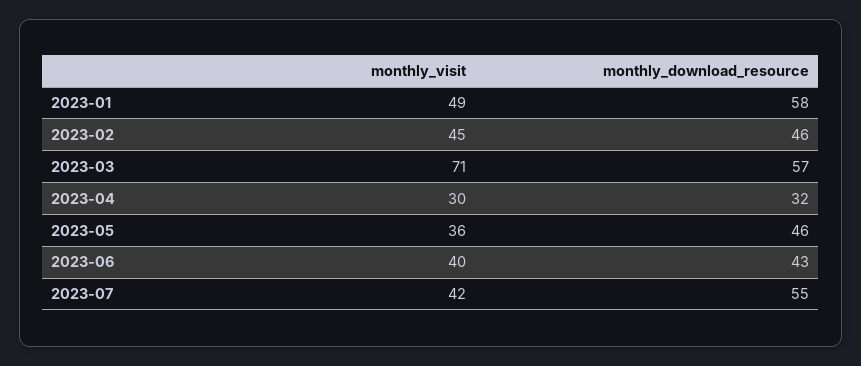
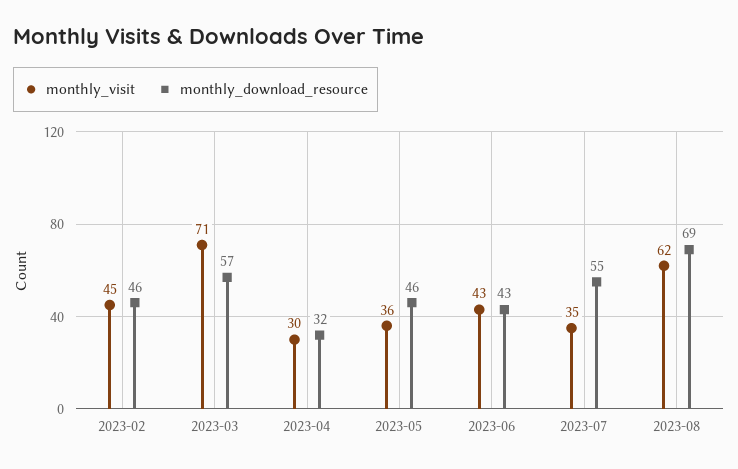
monthly_visit, 2023-01: 49 -> none
monthly_download_resource, 2023-01: 58 -> none
monthly_visit, 2023-06: 40 -> 43
monthly_visit, 2023-07: 42 -> 35
monthly_visit, 2023-08: none -> 62
monthly_download_resource, 2023-08: none -> 69

